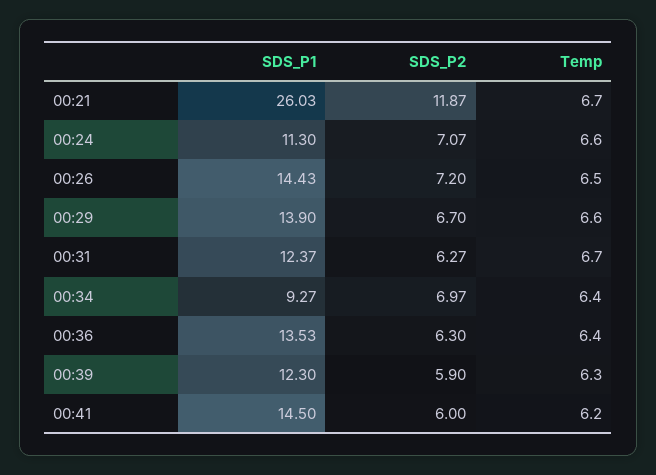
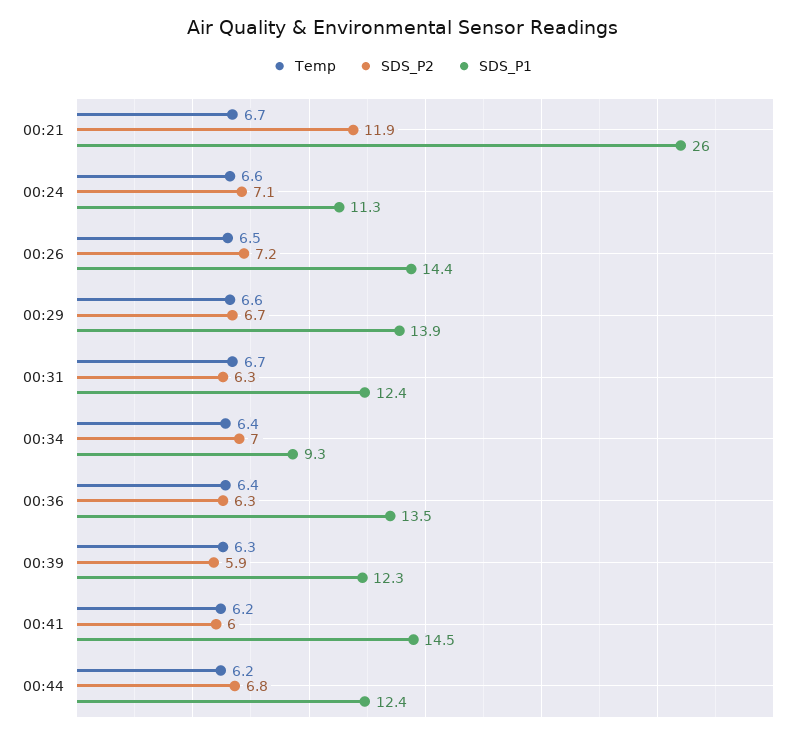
Temp, 00:44: none -> 6.2
SDS_P2, 00:44: none -> 6.8
SDS_P1, 00:44: none -> 12.4

